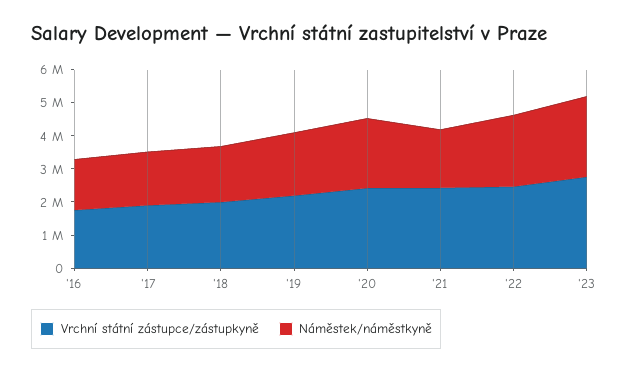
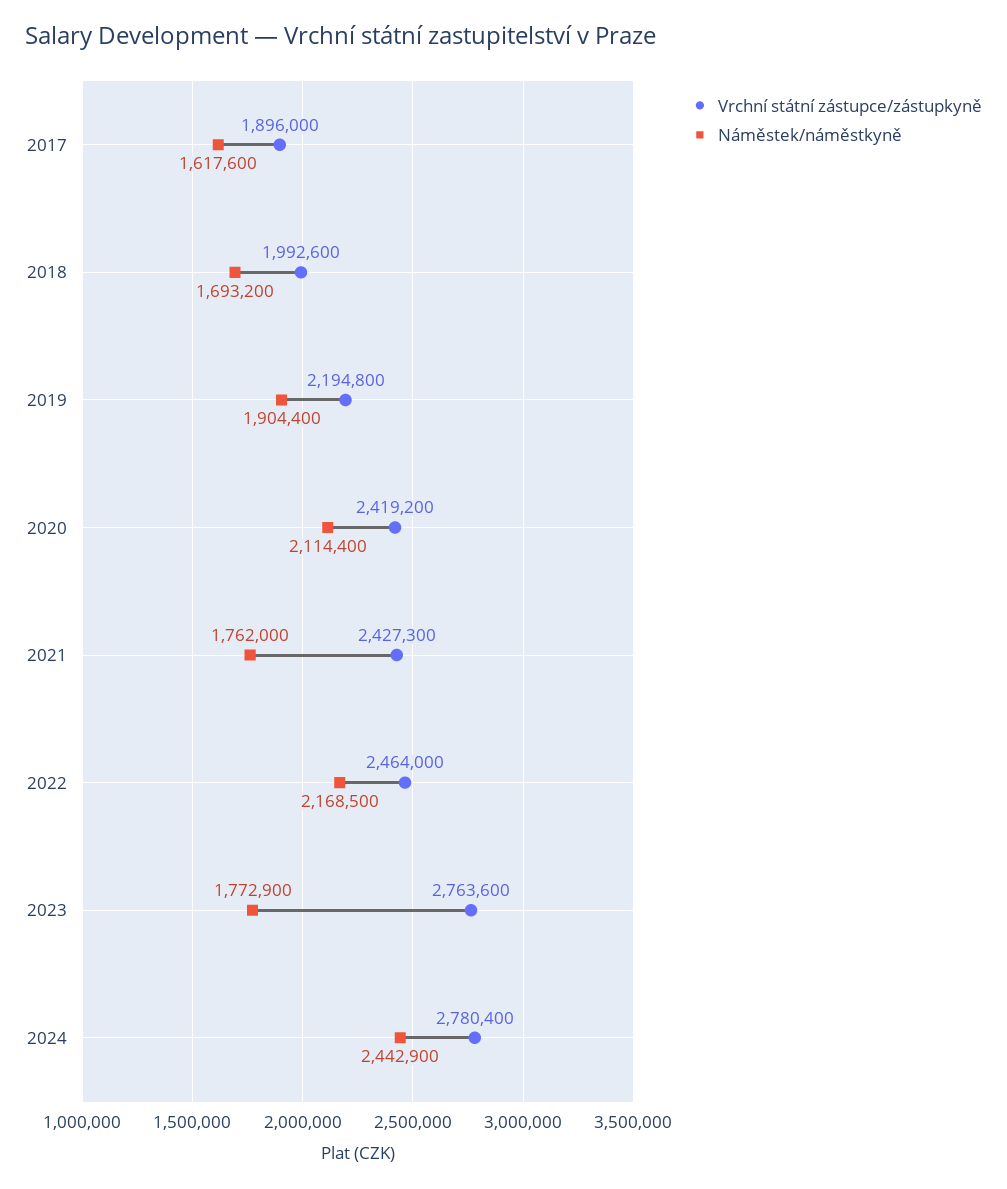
Vrchní státní zástupce/zástupkyně, '16: 1750000 -> none
Náměstek/náměstkyně, '16: 1500000 -> none
Náměstek/náměstkyně, '23: 2500000 -> 1772900
Vrchní státní zástupce/zástupkyně, 2024: none -> 2780400
Náměstek/náměstkyně, 2024: none -> 2442900

